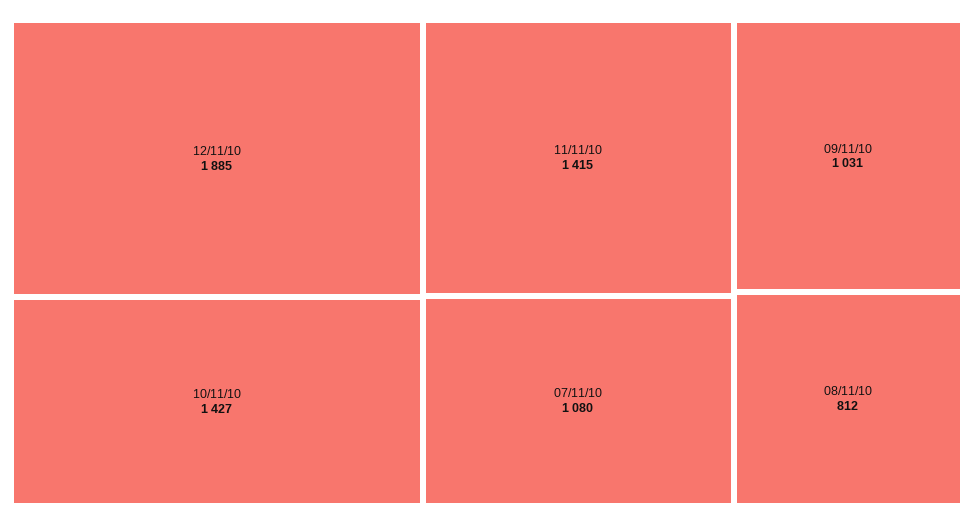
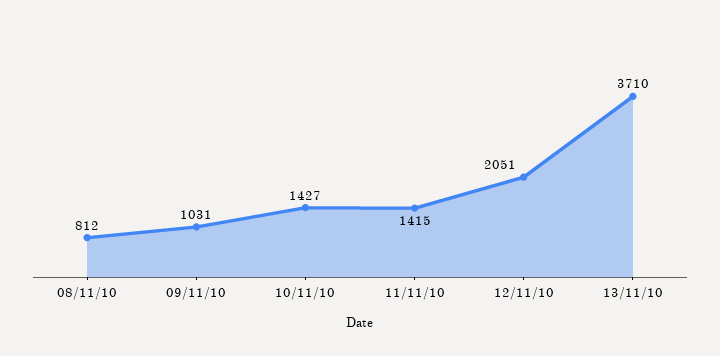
12/11/10: 1885 -> 2051
07/11/10: 1080 -> none
13/11/10: none -> 3710

